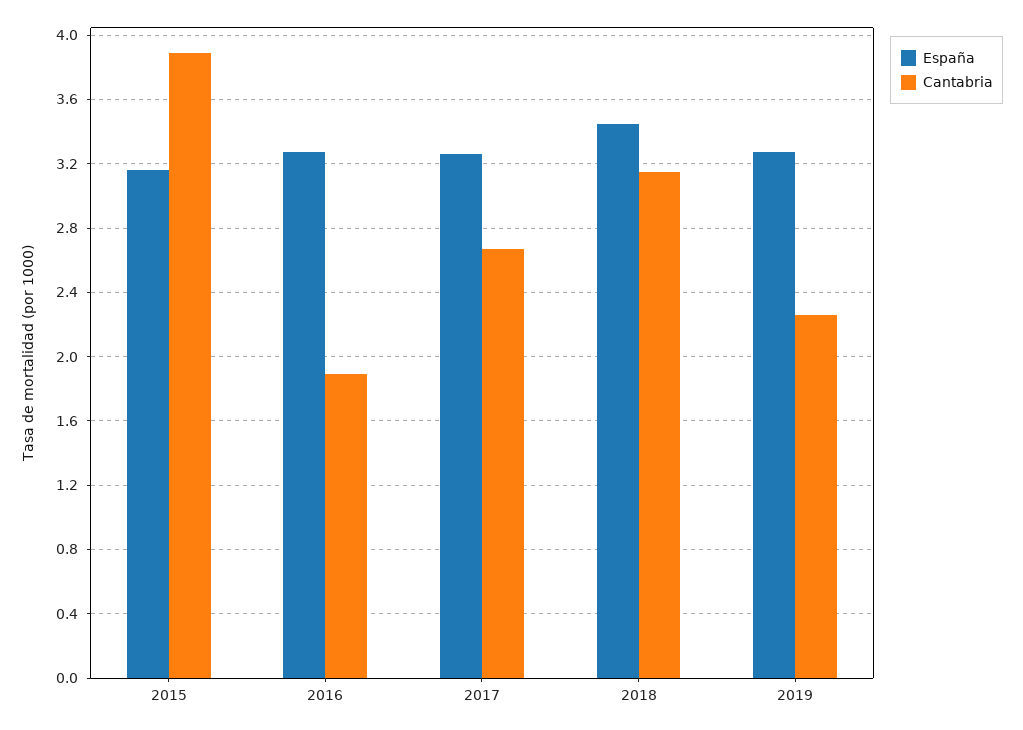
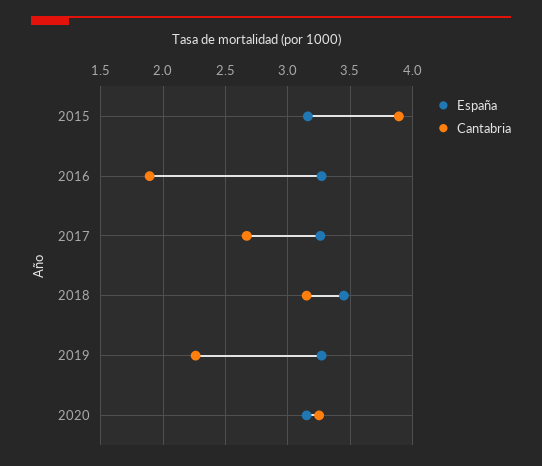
España, 2020: none -> 3.15
Cantabria, 2020: none -> 3.25

